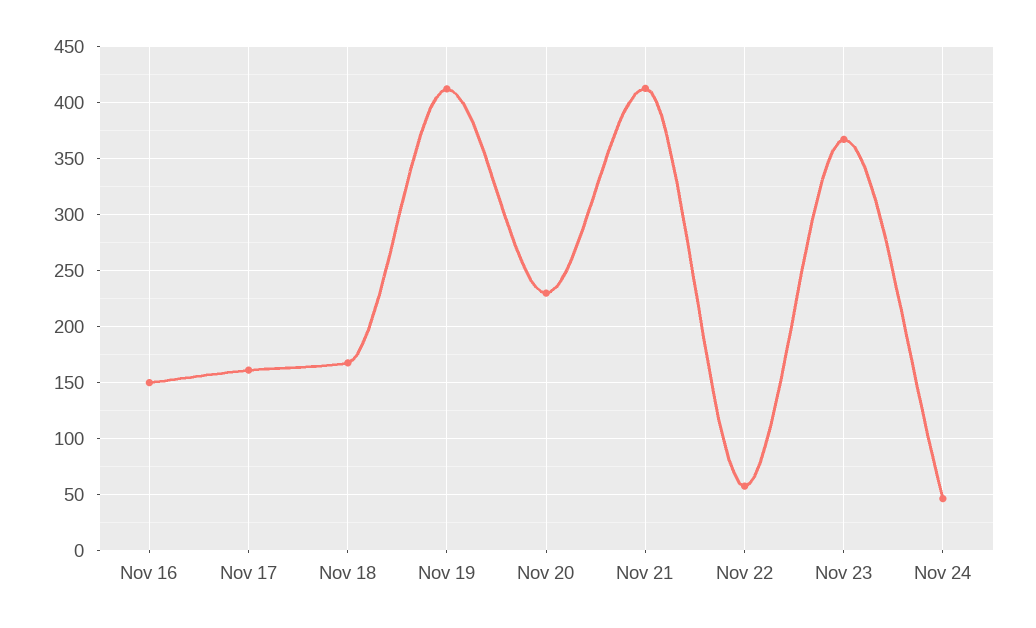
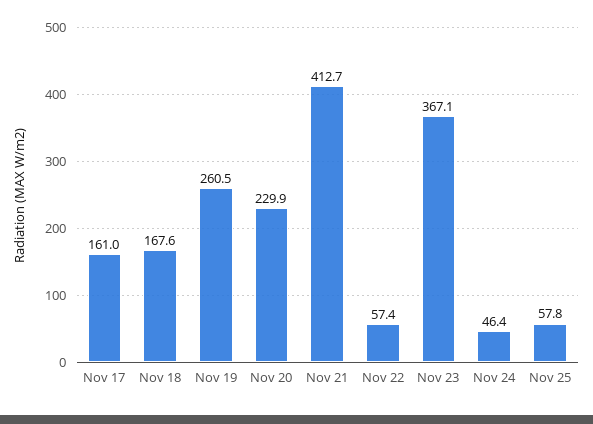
Nov 16: 150 -> none
Nov 19: 410 -> 260.5
Nov 25: none -> 57.8

